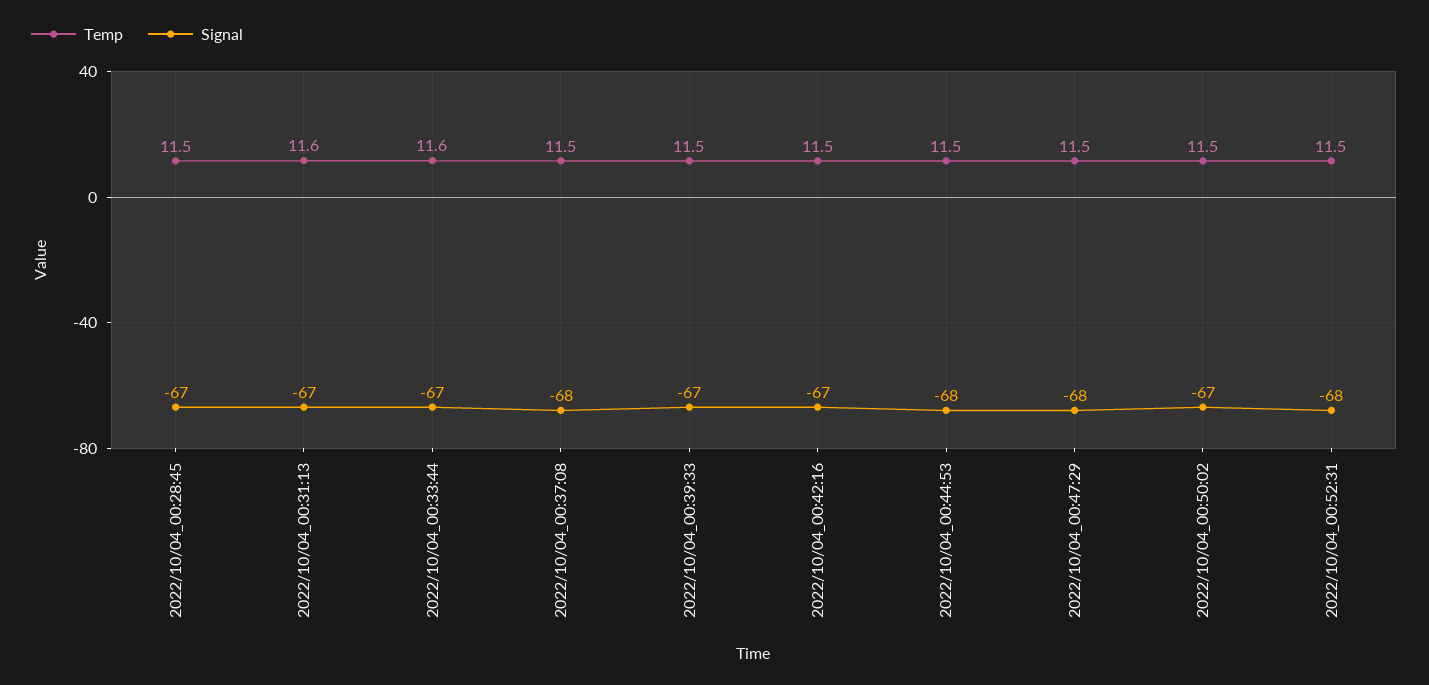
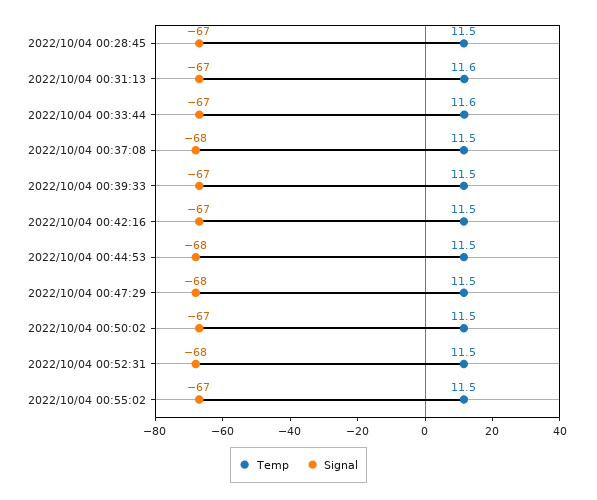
Temp, 2022/10/04 00:55:02: none -> 11.5
Signal, 2022/10/04 00:55:02: none -> -67

